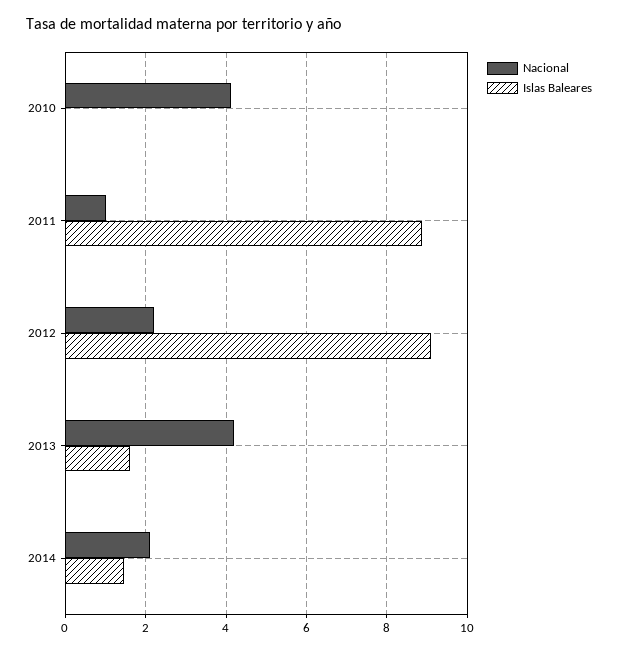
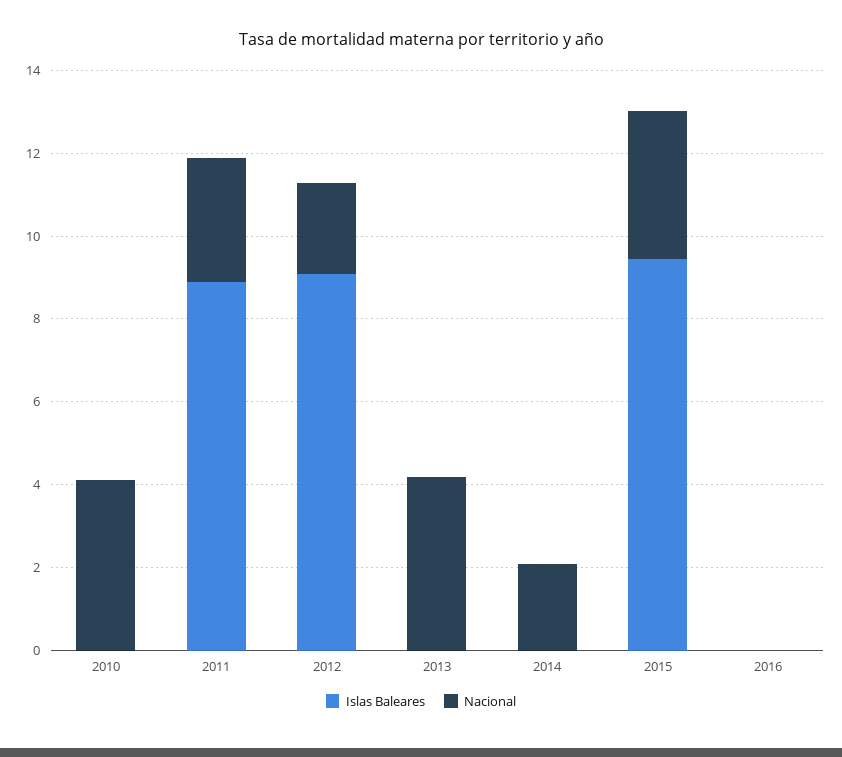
Nacional, 2011: 1 -> 3
Islas Baleares, 2013: 1.6 -> 0
Islas Baleares, 2014: 1.4 -> 0
Islas Baleares, 2015: none -> 9.5
Nacional, 2015: none -> 3.5
Islas Baleares, 2016: none -> 0
Nacional, 2016: none -> 0

